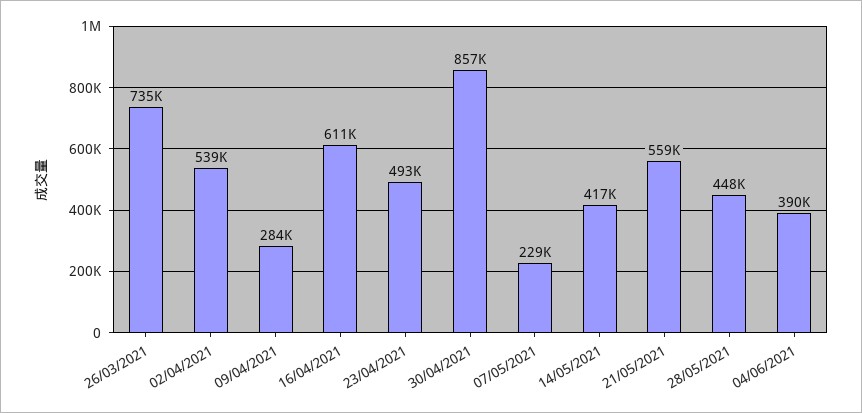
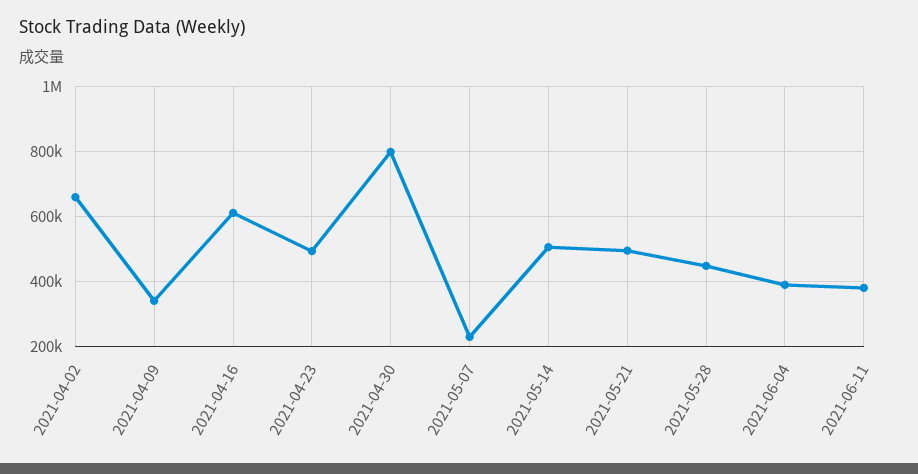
26/03/2021: 735000 -> none
02/04/2021: 539000 -> 660000
09/04/2021: 284000 -> 340000
30/04/2021: 857000 -> 800000
14/05/2021: 417000 -> 500000
21/05/2021: 559000 -> 500000
2021-06-11: none -> 380000

